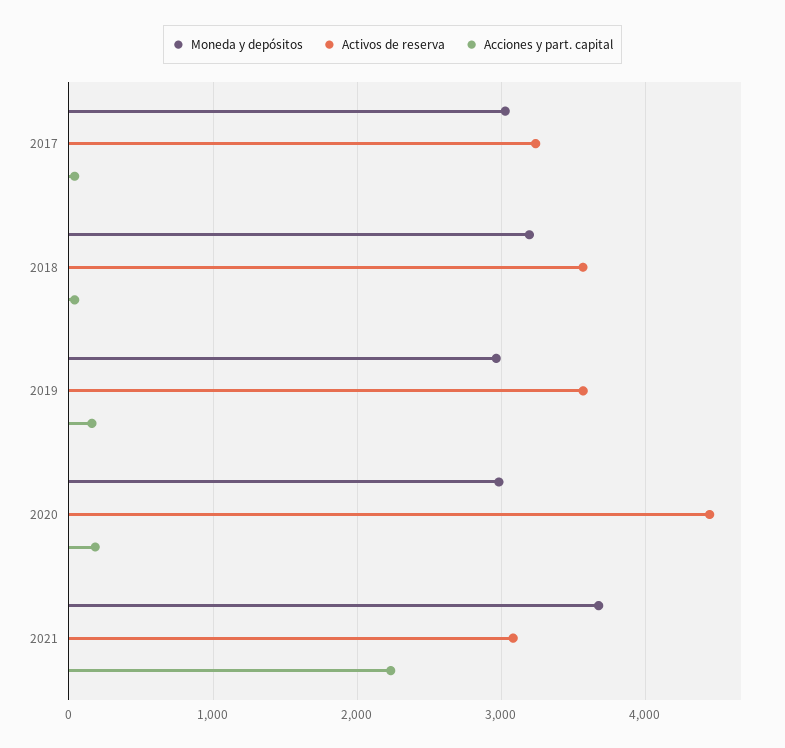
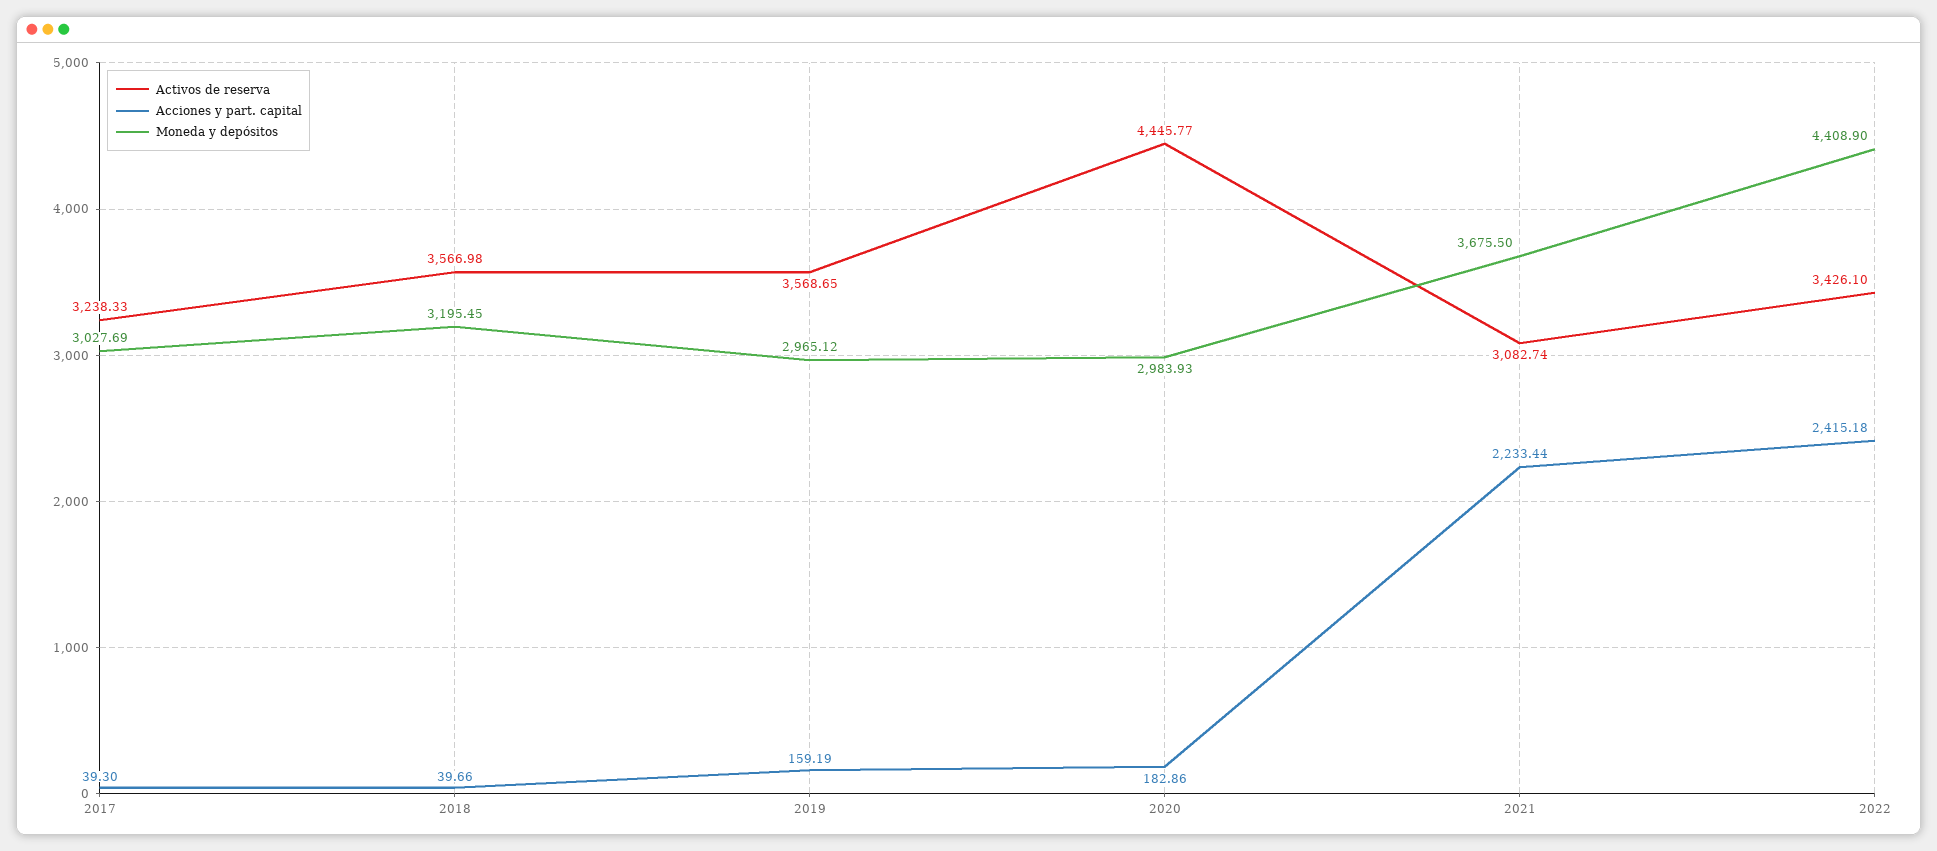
Activos de reserva, 2022: none -> 3426.1
Acciones y part. capital, 2022: none -> 2415.18
Moneda y depósitos, 2022: none -> 4408.9

